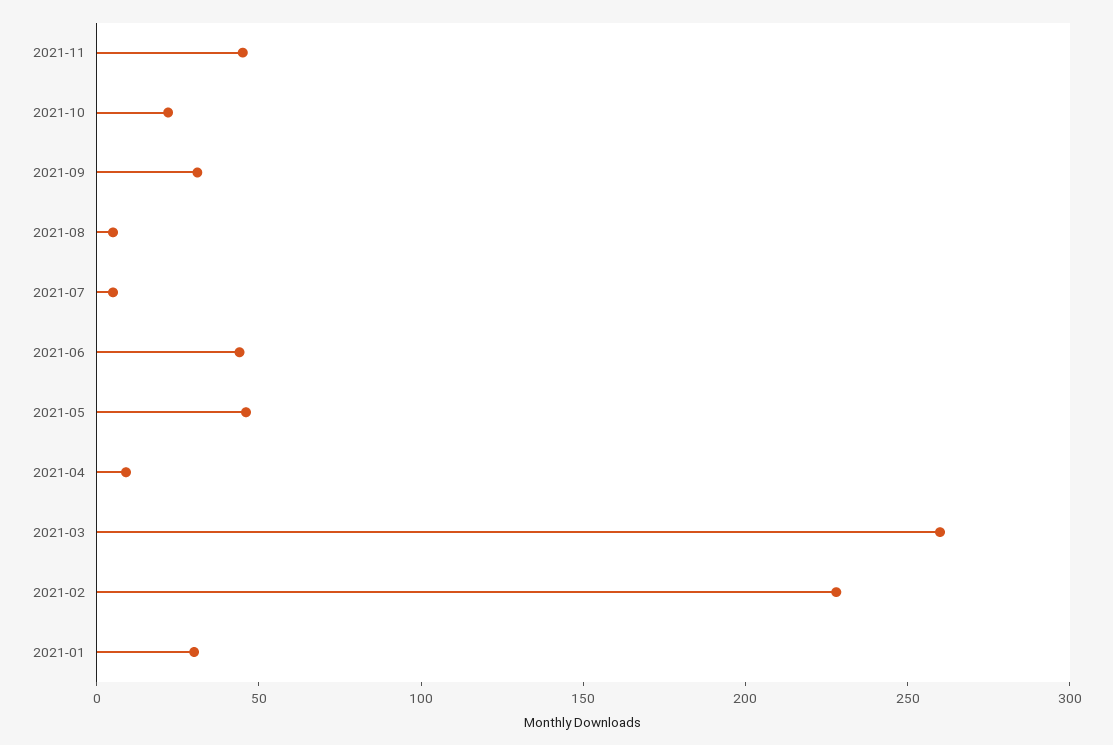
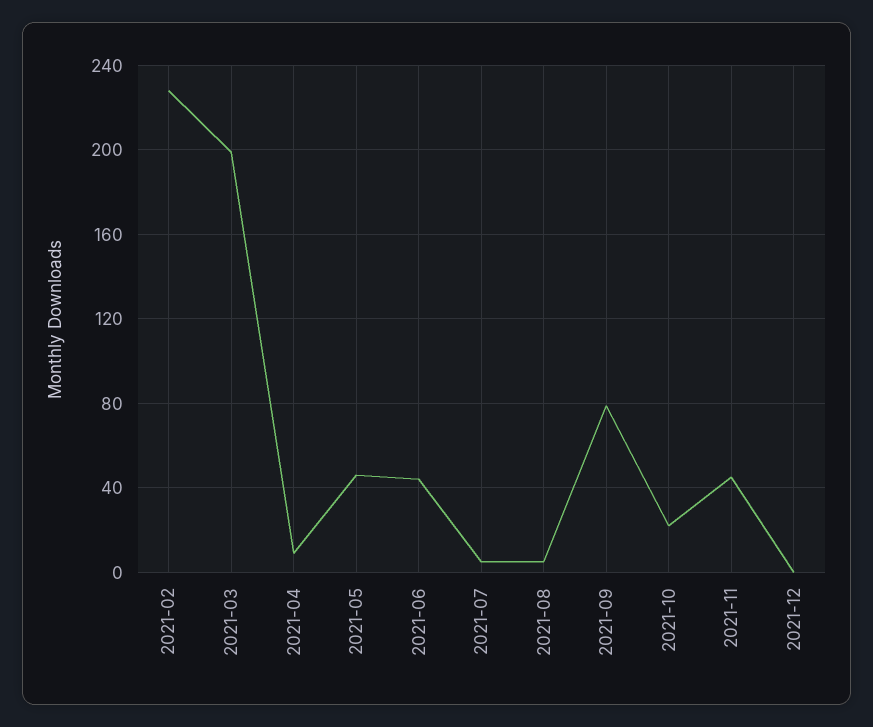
2021-09: 30 -> 80
2021-03: 260 -> 200
2021-01: 30 -> none
2021-12: none -> 0

